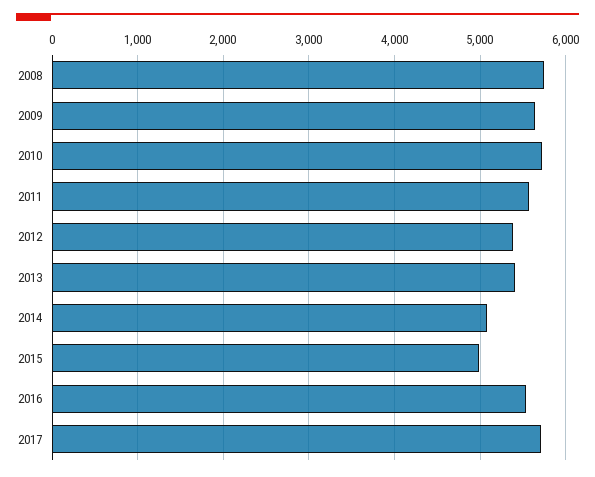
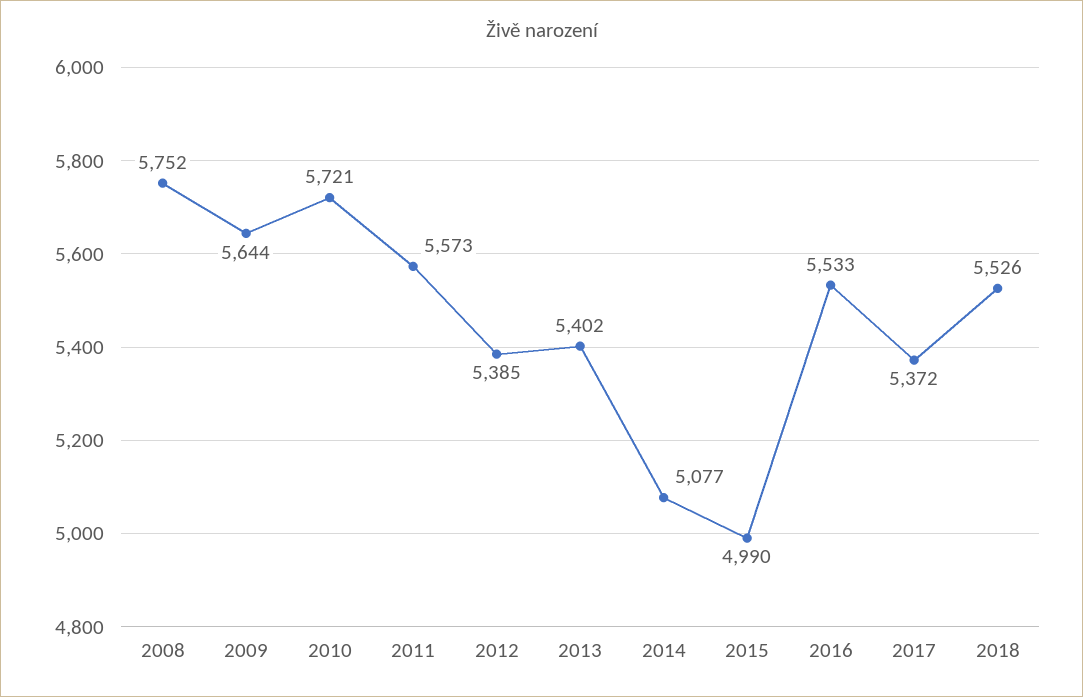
2017: 5700 -> 5372
2018: none -> 5526

